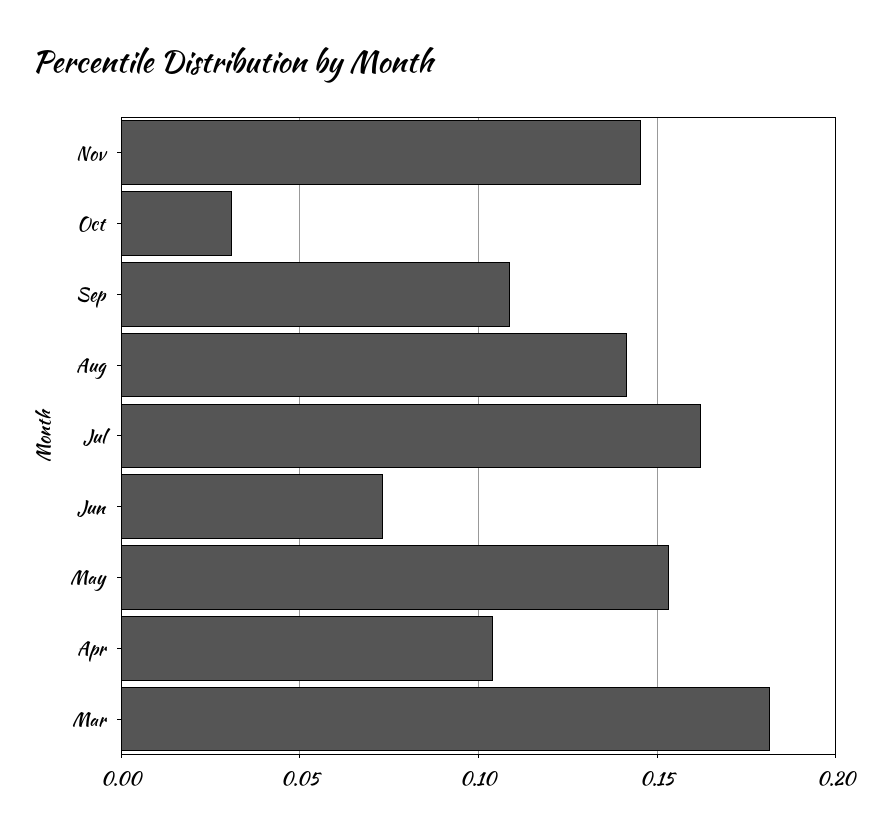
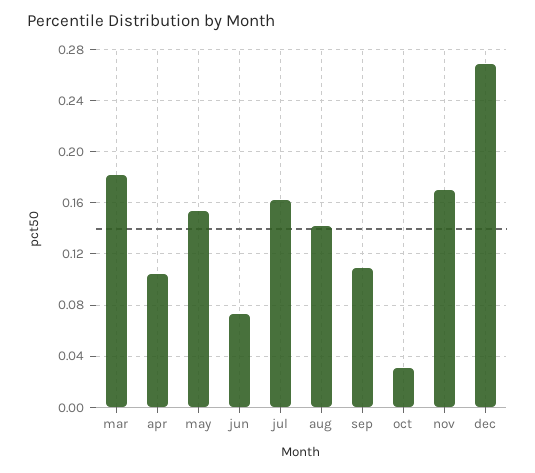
Nov: 0.145 -> 0.17
dec: none -> 0.27

